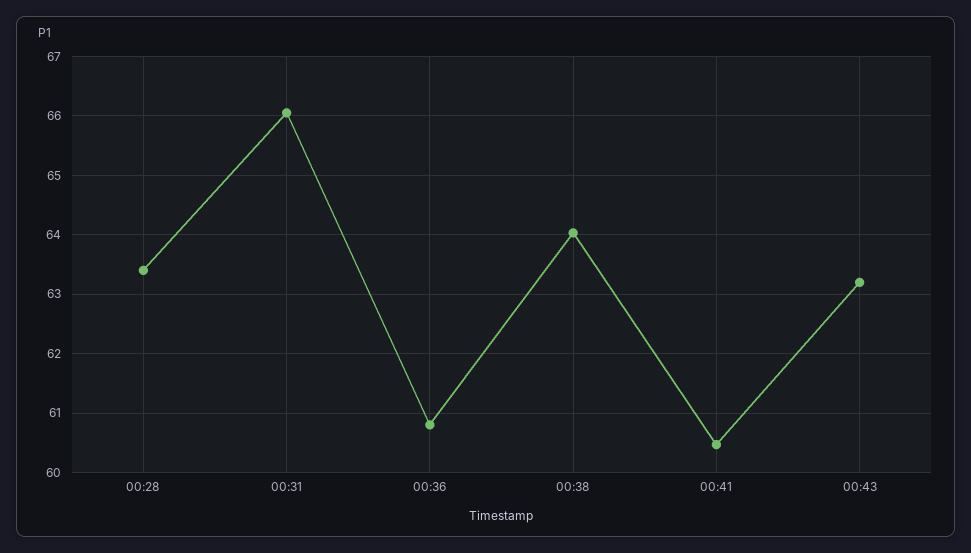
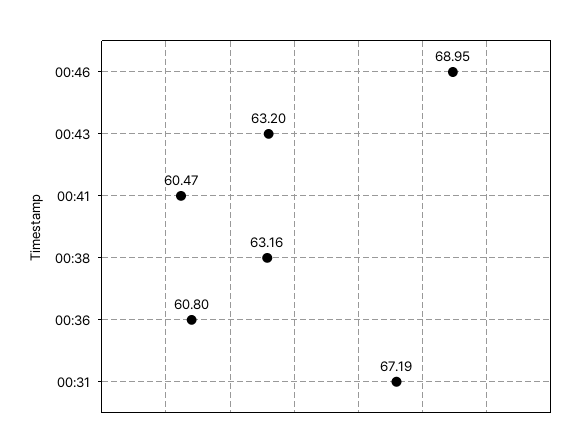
00:28: 63.4 -> none
00:31: 66 -> 67.19
00:38: 64 -> 63.16
00:46: none -> 68.95

